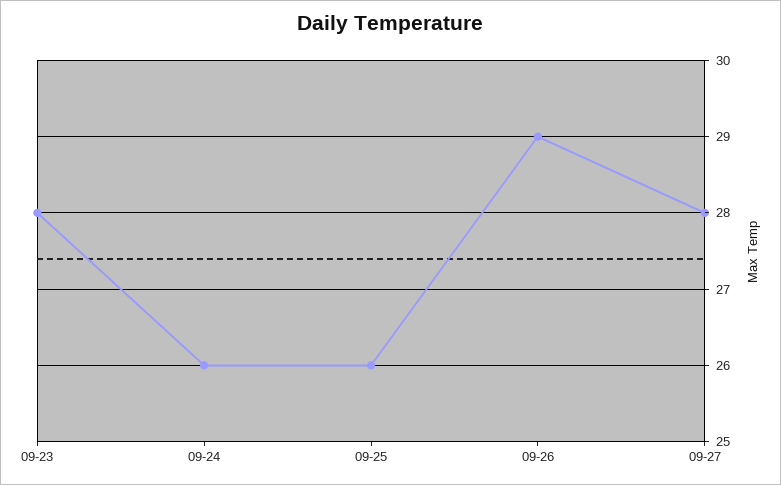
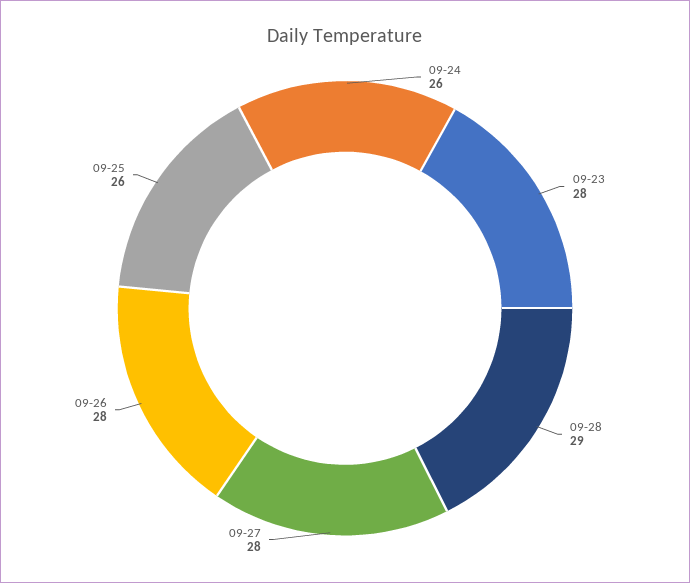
09-26: 29 -> 28
09-28: none -> 29

